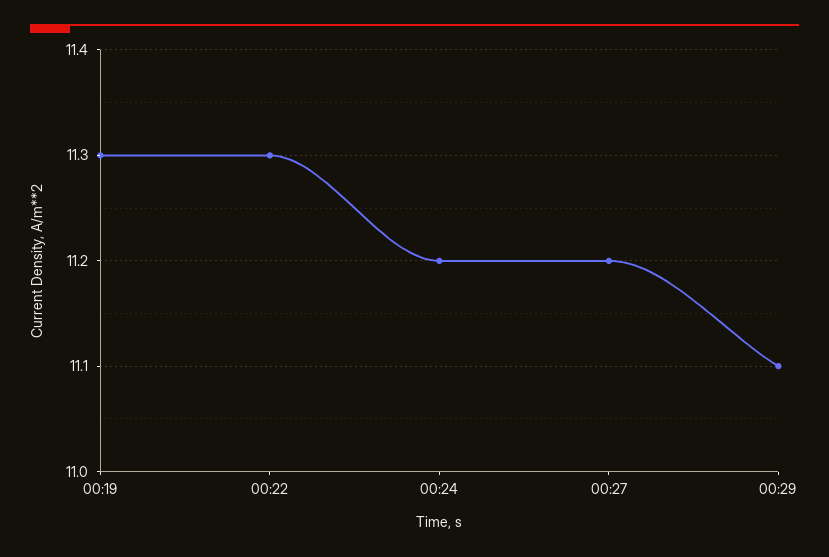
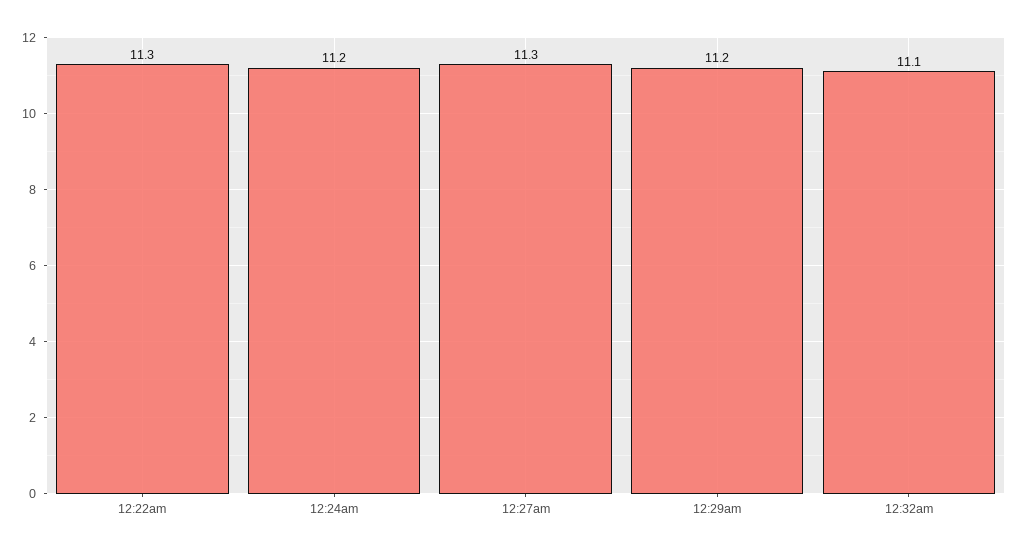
00:19: 11.3 -> none
00:27: 11.2 -> 11.3
00:29: 11.1 -> 11.2
12:32am: none -> 11.1

